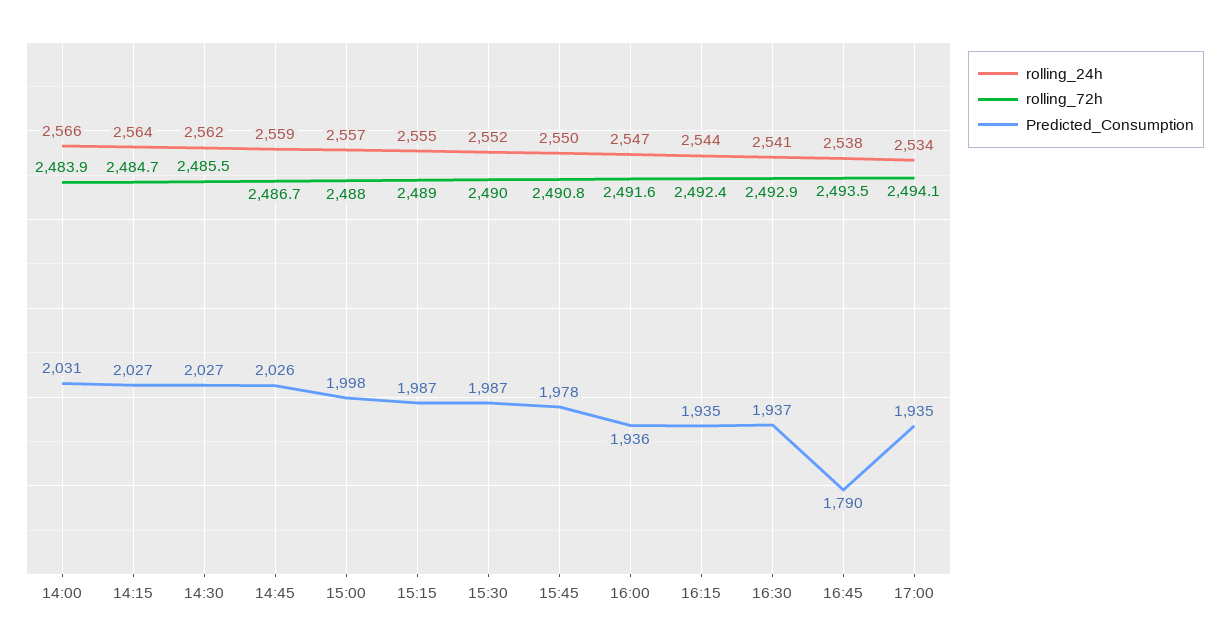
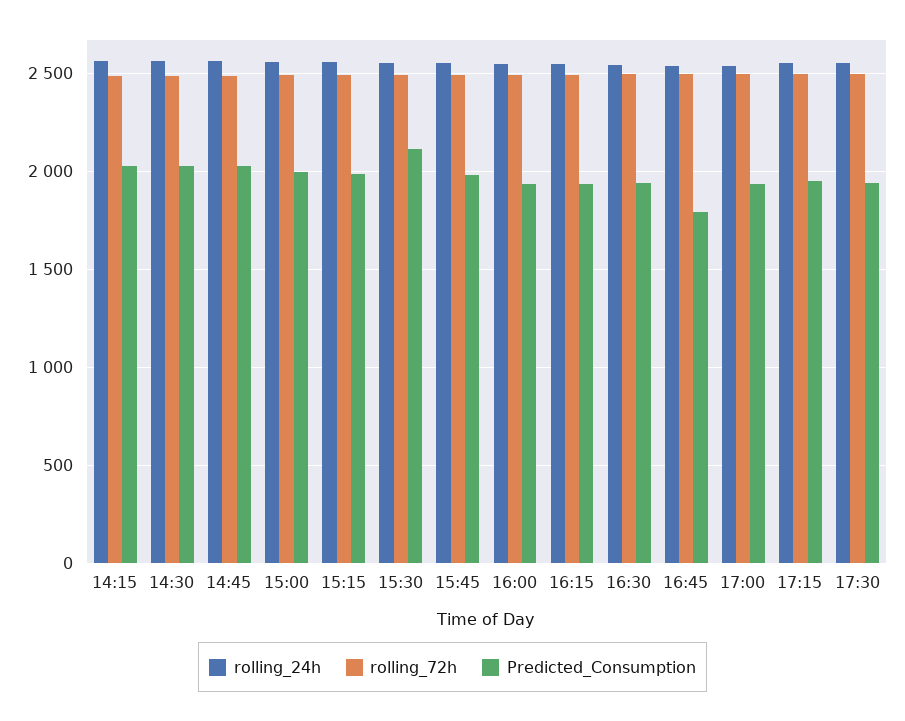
rolling_24h, 14:00: 2566 -> none
rolling_72h, 14:00: 2483.9 -> none
Predicted_Consumption, 14:00: 2031 -> none
Predicted_Consumption, 15:30: 1987 -> 2100
rolling_24h, 17:15: none -> 2550
rolling_72h, 17:15: none -> 2500
Predicted_Consumption, 17:15: none -> 1950
rolling_24h, 17:30: none -> 2550
rolling_72h, 17:30: none -> 2500
Predicted_Consumption, 17:30: none -> 1950

